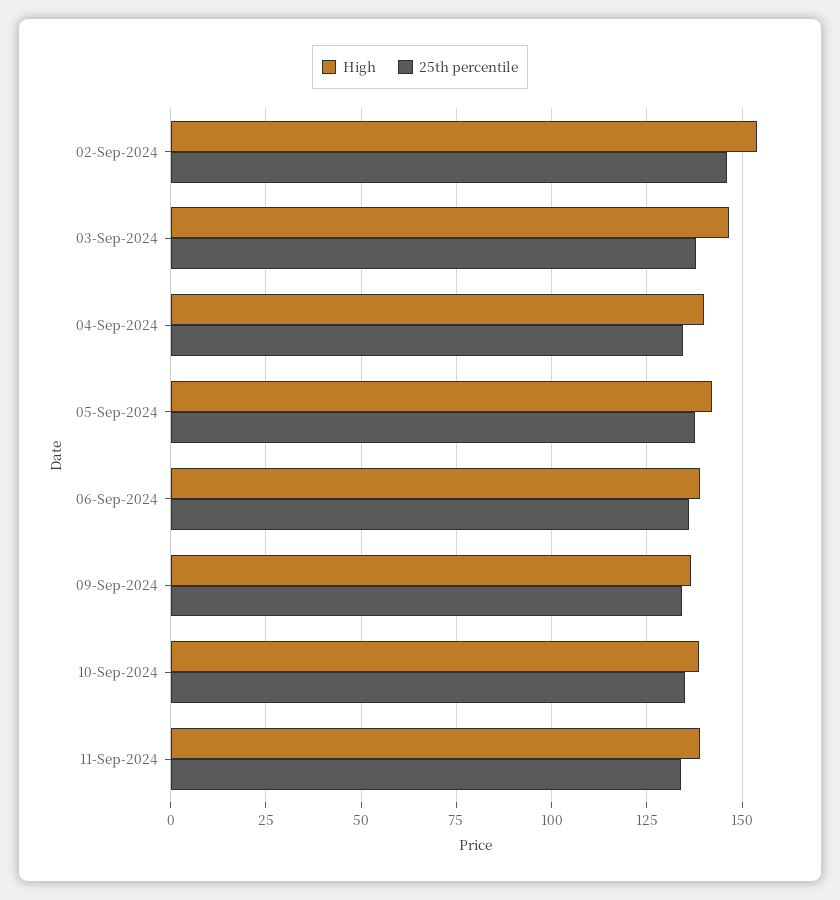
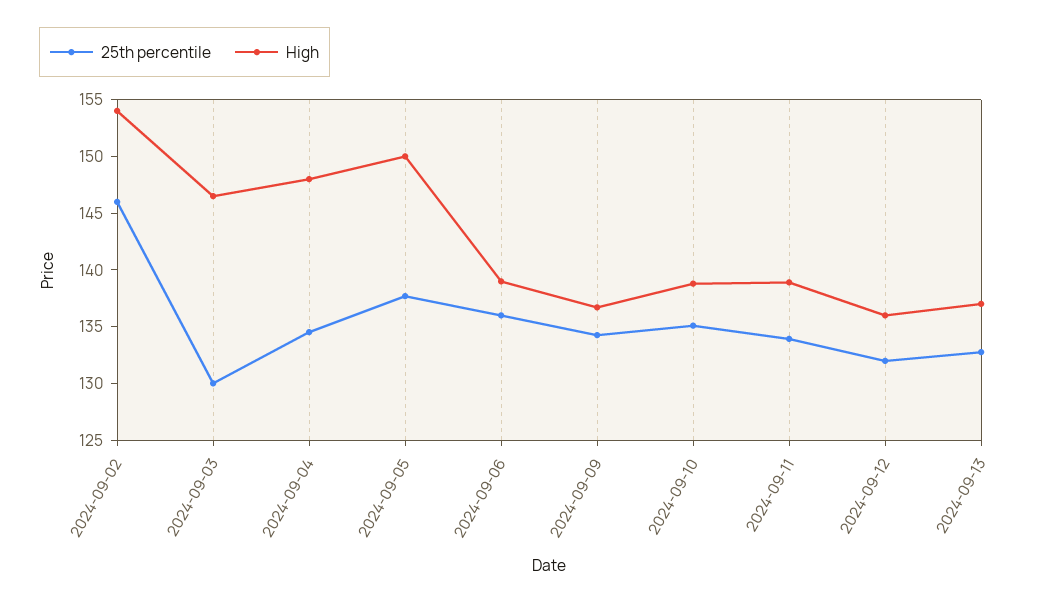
25th percentile, 03-Sep-2024: 137.5 -> 130
High, 04-Sep-2024: 140 -> 148
High, 05-Sep-2024: 142.5 -> 150
25th percentile, 2024-09-12: none -> 132
High, 2024-09-12: none -> 136
25th percentile, 2024-09-13: none -> 133
High, 2024-09-13: none -> 137

